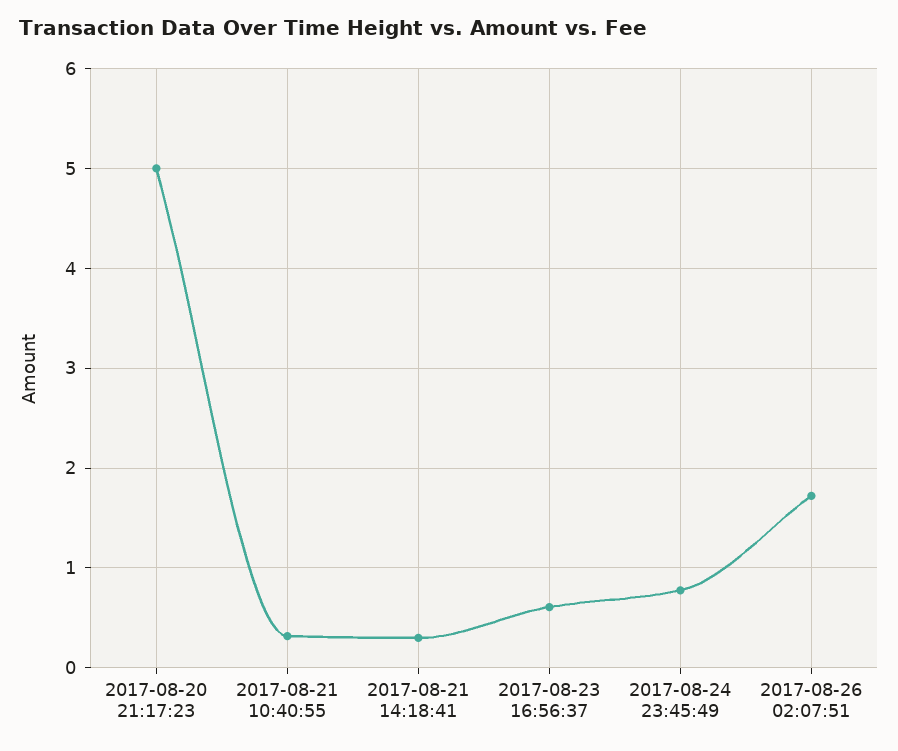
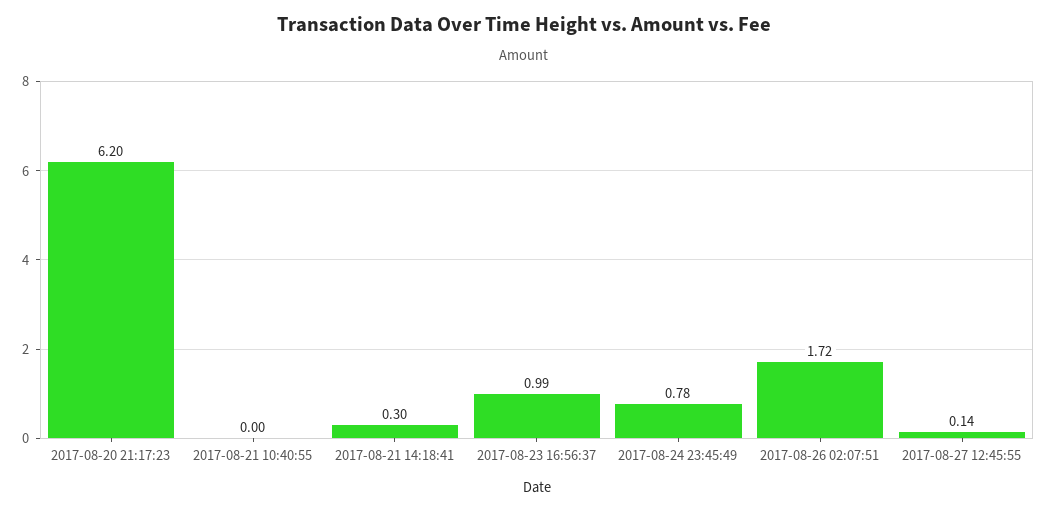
2017-08-20 21:17:23: 5 -> 6.2
2017-08-21 10:40:55: 0.3 -> 0
2017-08-23 16:56:37: 0.6 -> 0.99
2017-08-27 12:45:55: none -> 0.14

